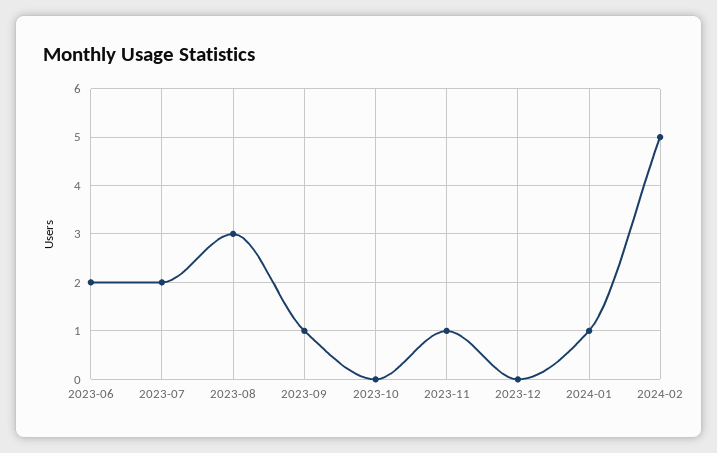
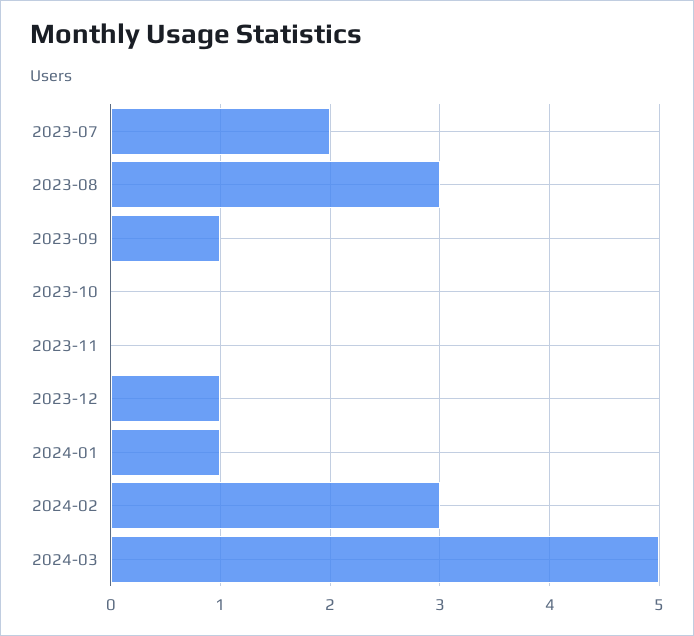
2023-06: 2 -> none
2023-11: 1 -> 0
2023-12: 0 -> 1
2024-02: 5 -> 3
2024-03: none -> 5

